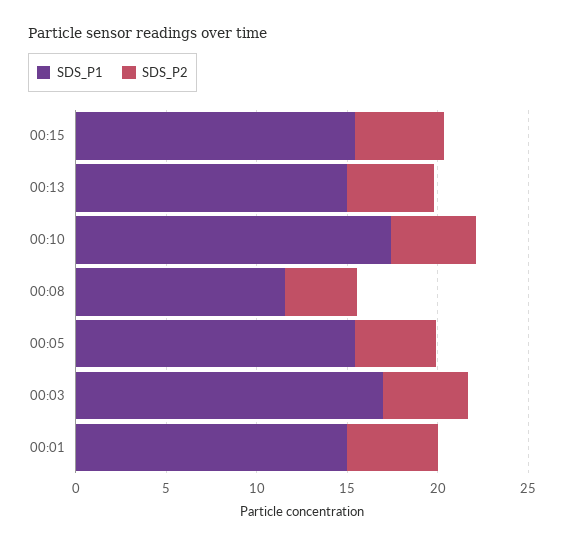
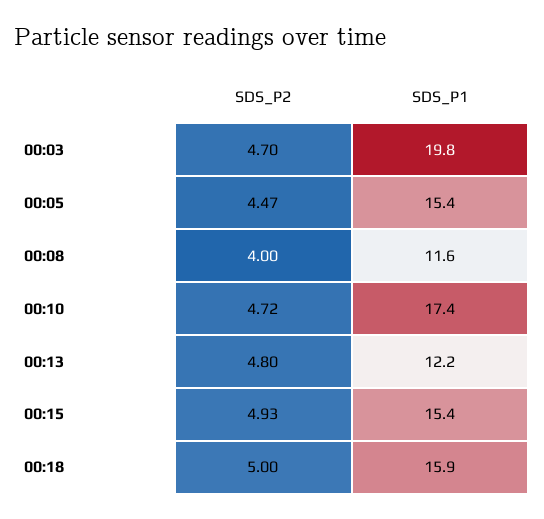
SDS_P1, 00:13: 15 -> 12.2
SDS_P1, 00:03: 17 -> 19.8
SDS_P1, 00:01: 15 -> none
SDS_P2, 00:01: 5 -> none
SDS_P2, 00:18: none -> 5
SDS_P1, 00:18: none -> 15.9

